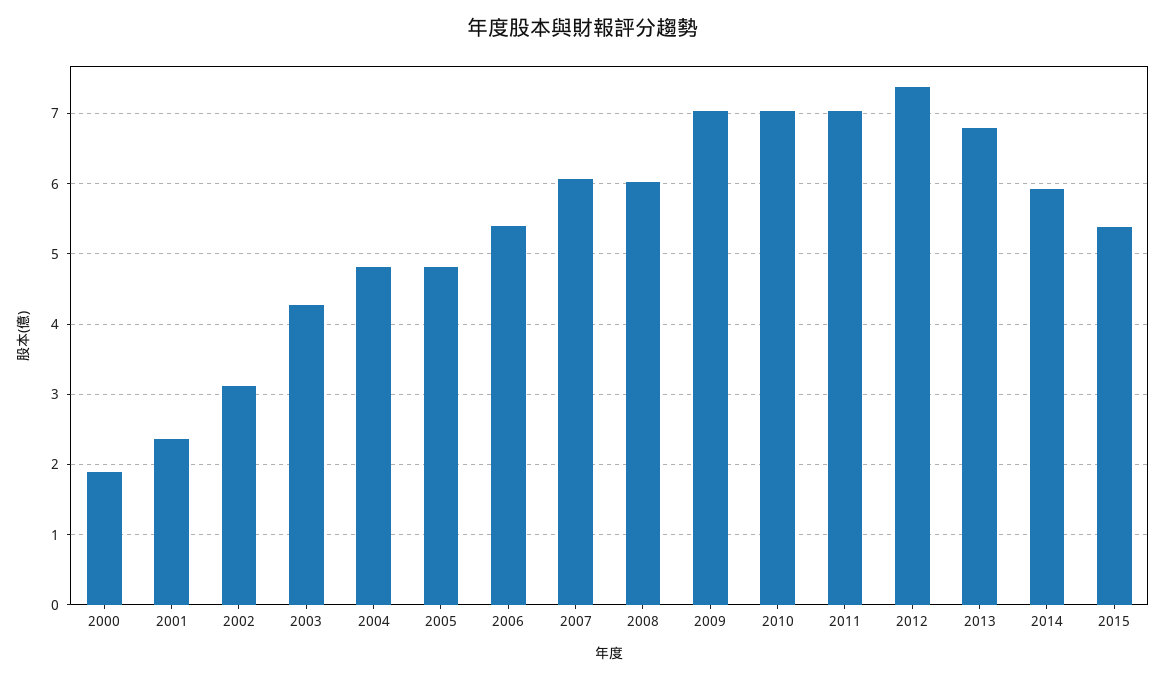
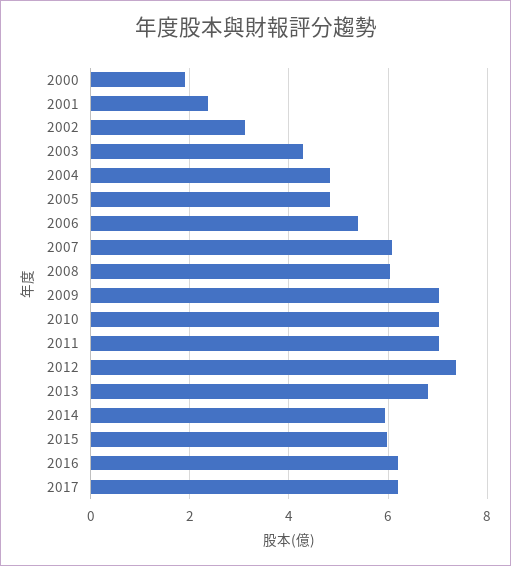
2015: 5.4 -> 6
2016: none -> 6.2
2017: none -> 6.2

